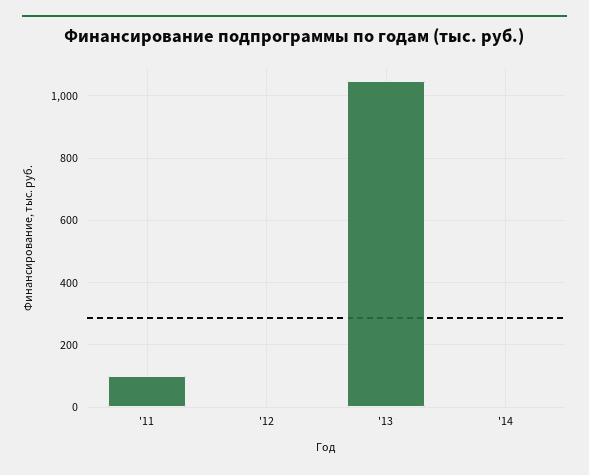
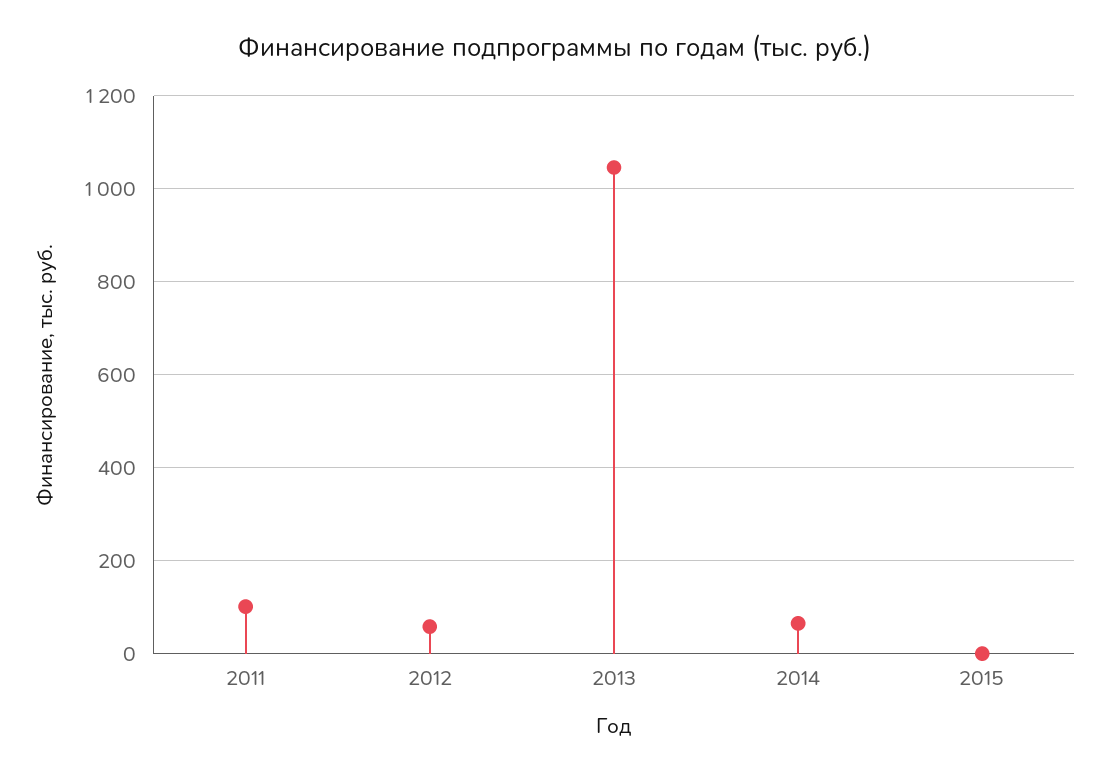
'12: 0 -> 60
'14: 0 -> 60
2015: none -> 0

